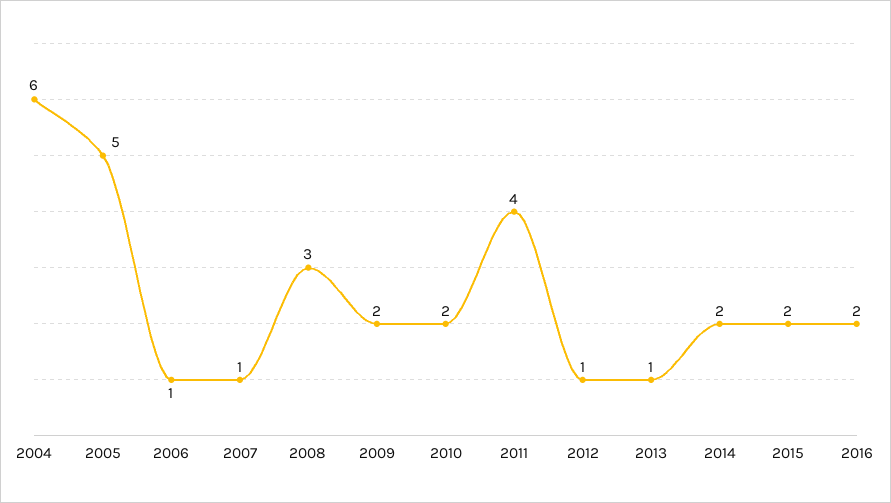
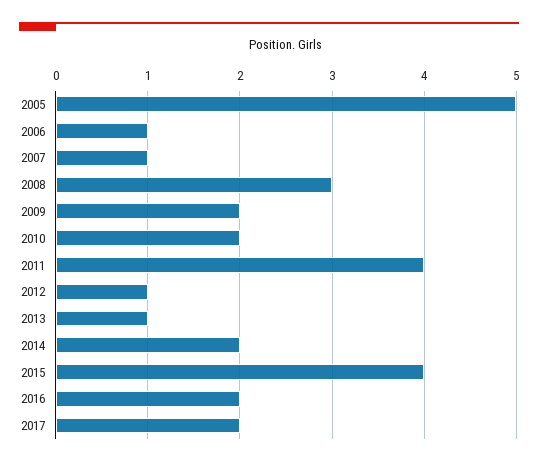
2004: 6 -> none
2015: 2 -> 4
2017: none -> 2

